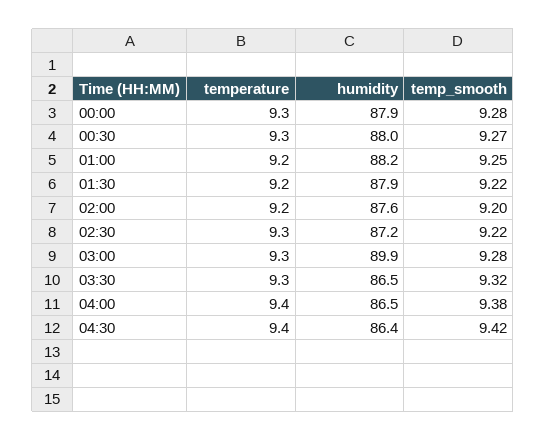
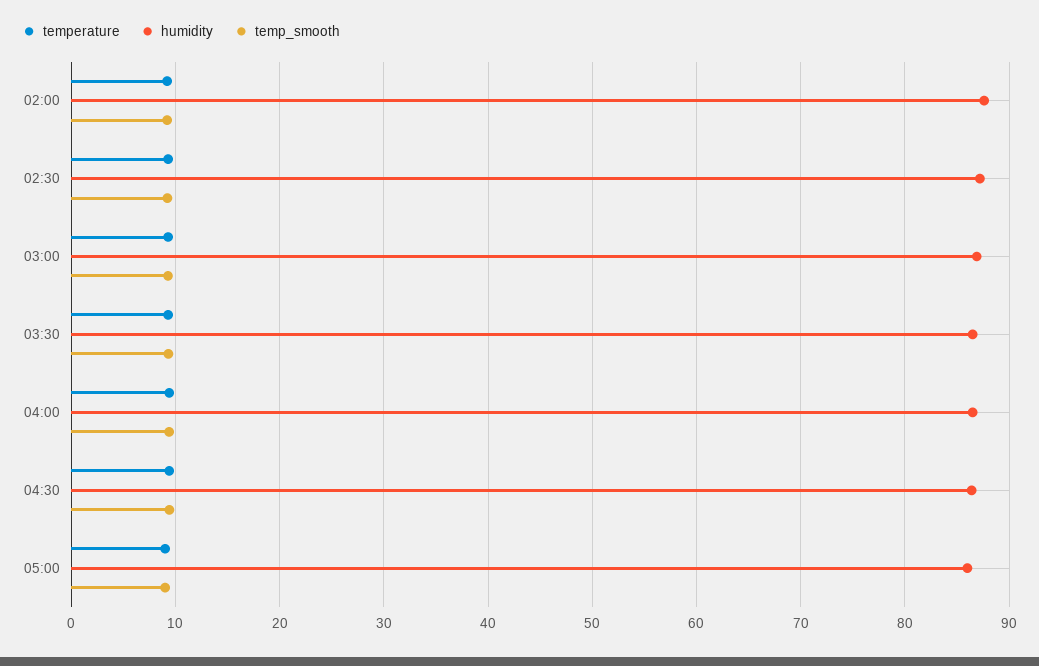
temperature, 00:00: 9.3 -> none
humidity, 00:00: 87.9 -> none
temp_smooth, 00:00: 9.28 -> none
temperature, 00:30: 9.3 -> none
humidity, 00:30: 88 -> none
temp_smooth, 00:30: 9.27 -> none
temperature, 01:00: 9.2 -> none
humidity, 01:00: 88.2 -> none
temp_smooth, 01:00: 9.25 -> none
temperature, 01:30: 9.2 -> none
humidity, 01:30: 87.9 -> none
temp_smooth, 01:30: 9.22 -> none
humidity, 03:00: 89.9 -> 87
temperature, 05:00: none -> 9
humidity, 05:00: none -> 86
temp_smooth, 05:00: none -> 9

